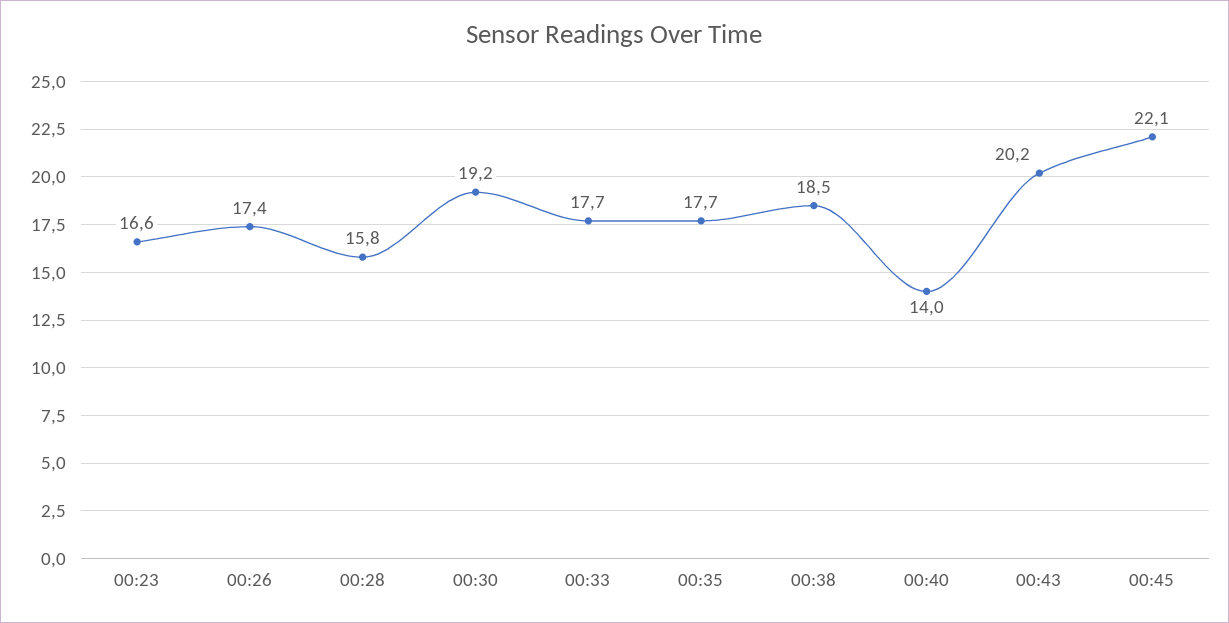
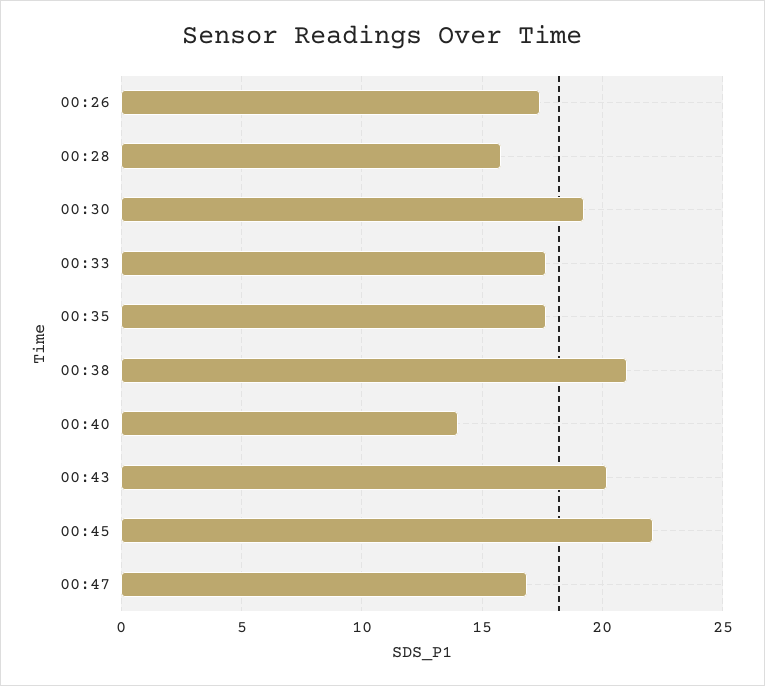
00:23: 16.6 -> none
00:38: 18.5 -> 21
00:47: none -> 17

